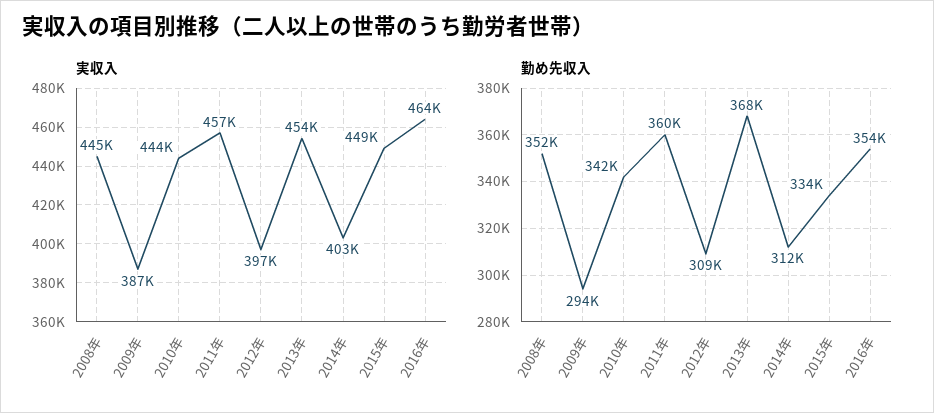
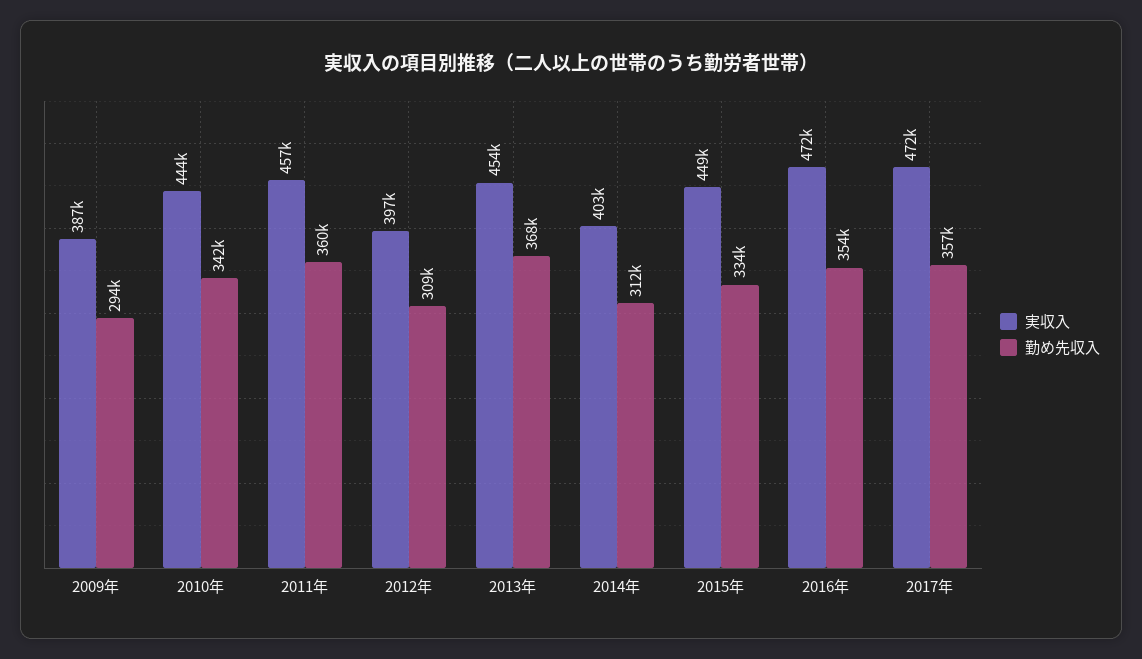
実収入, 2008年: 445000 -> none
実収入, 2016年: 464000 -> 472000
勤め先収入, 2008年: 352000 -> none
実収入, 2017年: none -> 472000
勤め先収入, 2017年: none -> 357000

